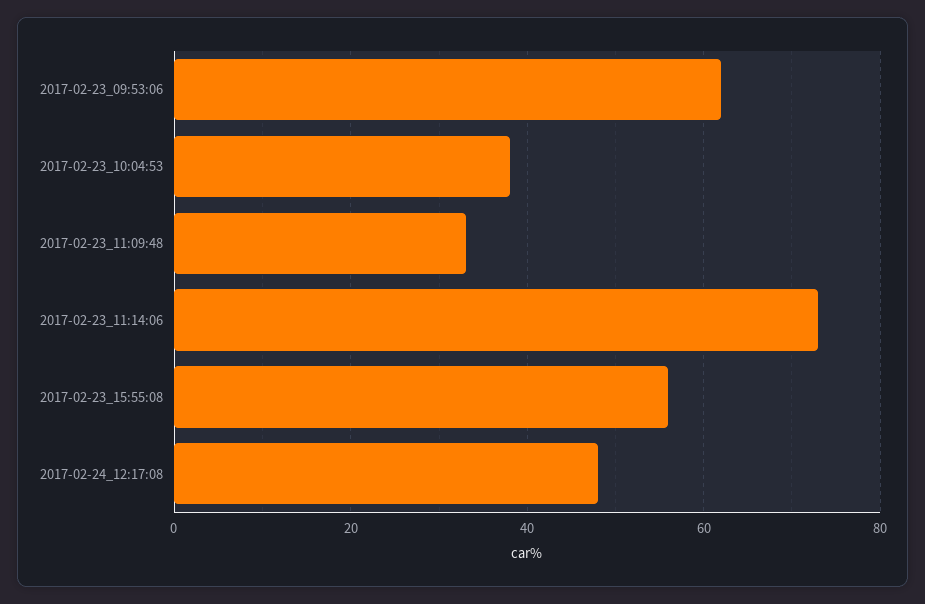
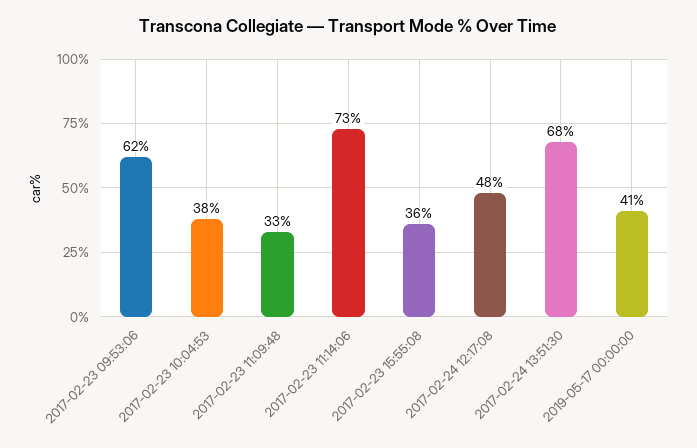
2017-02-23_15:55:08: 55 -> 36
2017-02-24 13:51:30: none -> 68
2019-05-17 00:00:00: none -> 41

